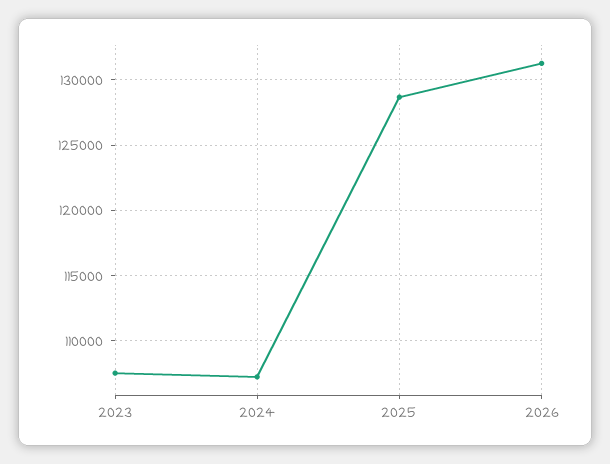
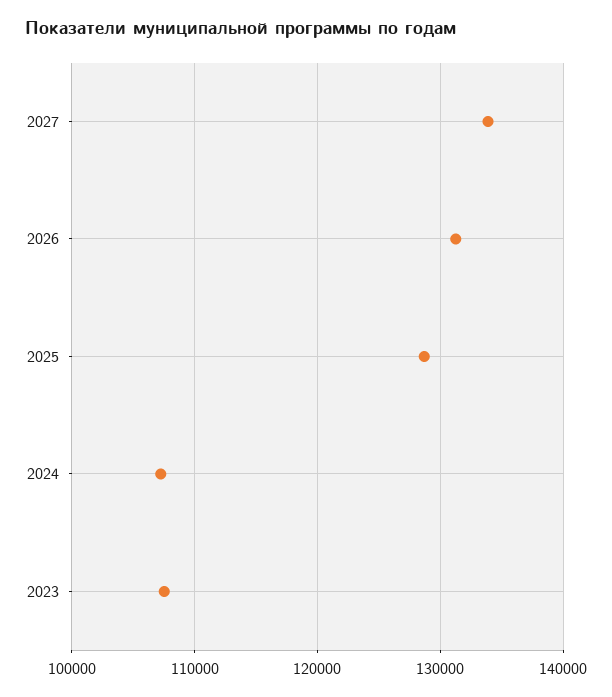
2027: none -> 134000

